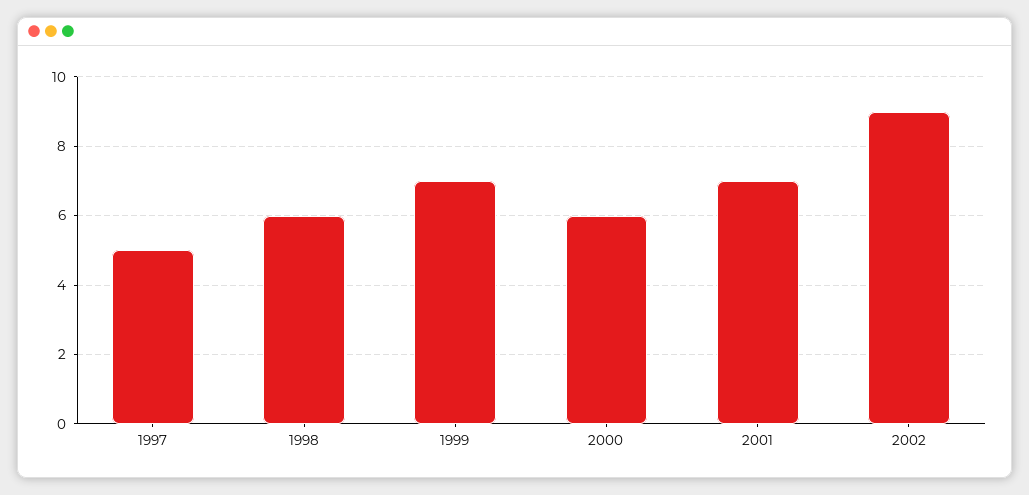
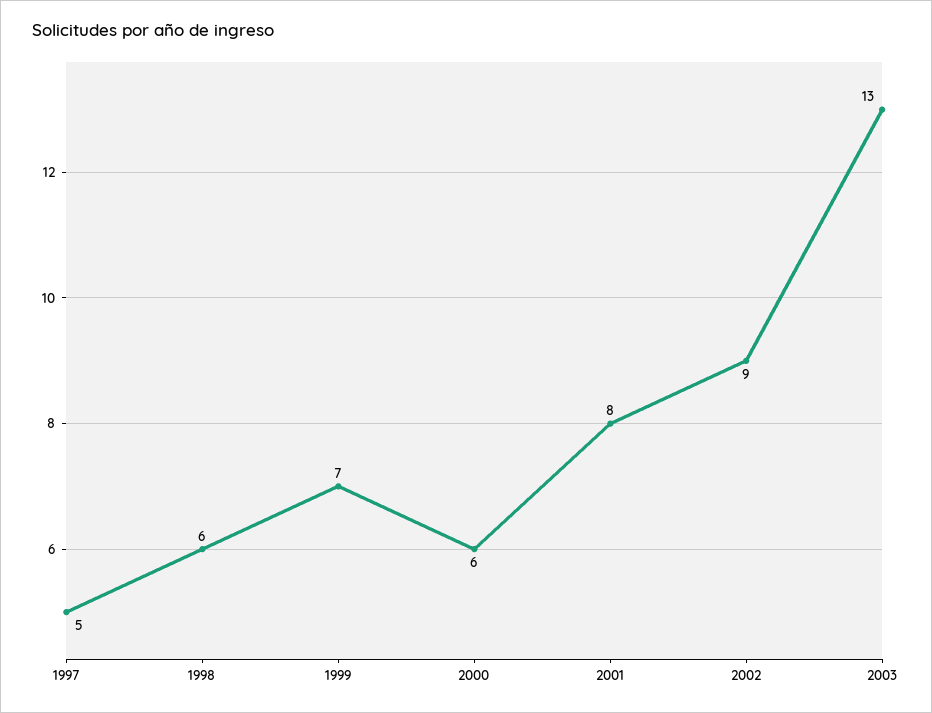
2001: 7 -> 8
2003: none -> 13

